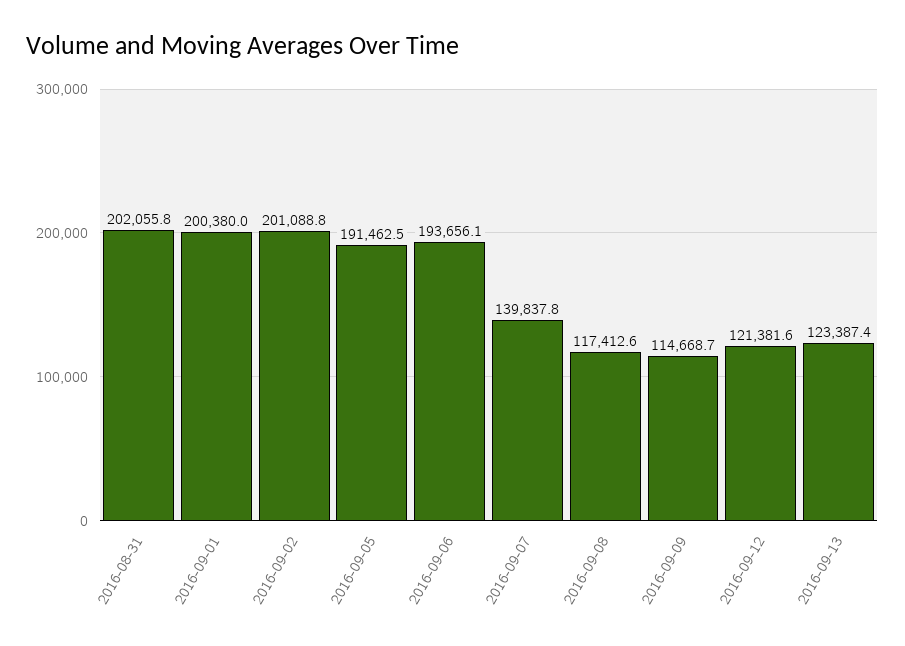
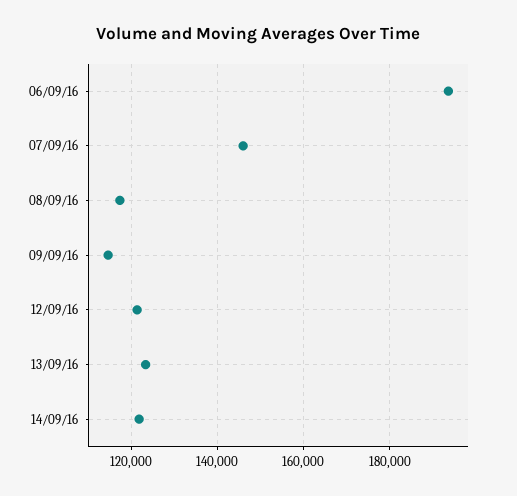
2016-08-31: 202055.8 -> none
2016-09-01: 200380 -> none
2016-09-02: 201088.8 -> none
2016-09-05: 191462.5 -> none
2016-09-07: 139837.8 -> 146000
14/09/16: none -> 122000

